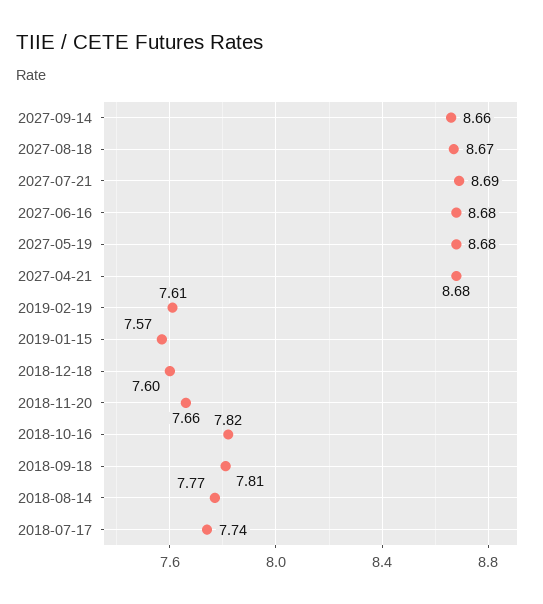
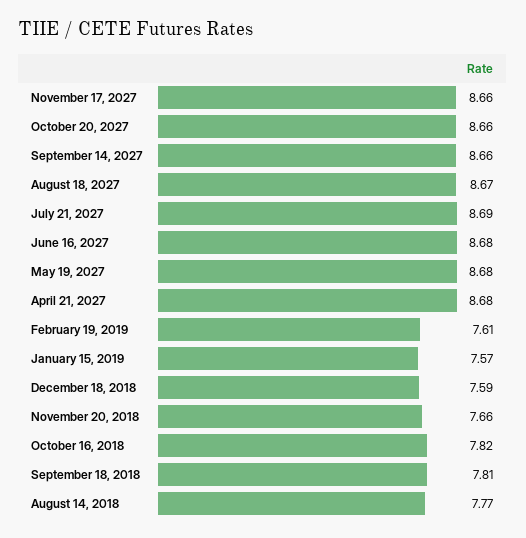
2018-12-18: 7.6 -> 7.59
2018-07-17: 7.74 -> none
November 17, 2027: none -> 8.66
October 20, 2027: none -> 8.66

